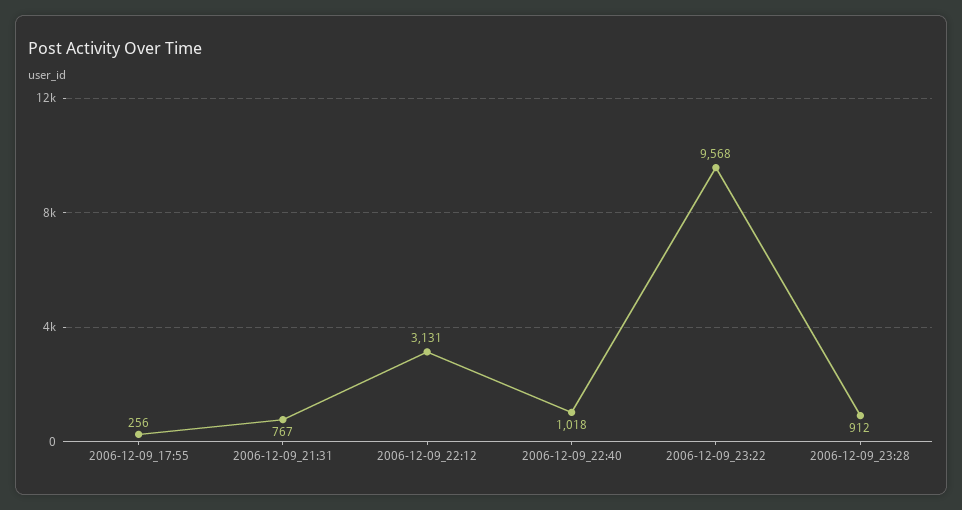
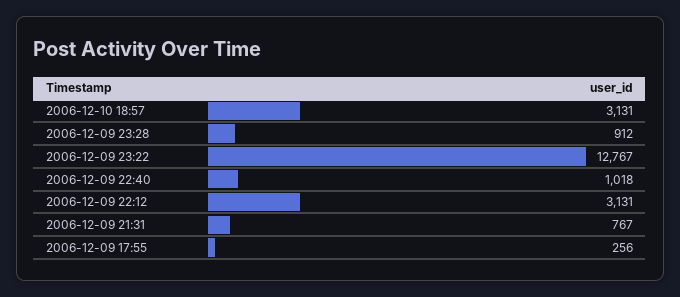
2006-12-09_23:22: 9568 -> 12767
2006-12-10 18:57: none -> 3131

